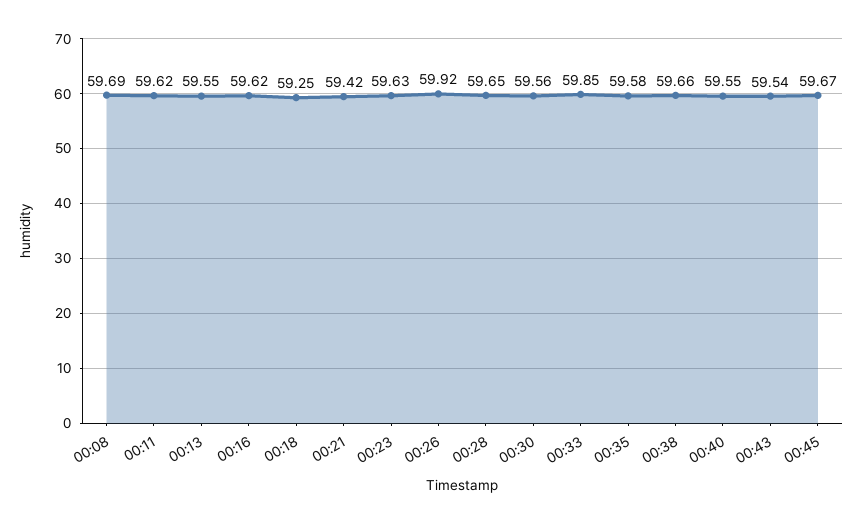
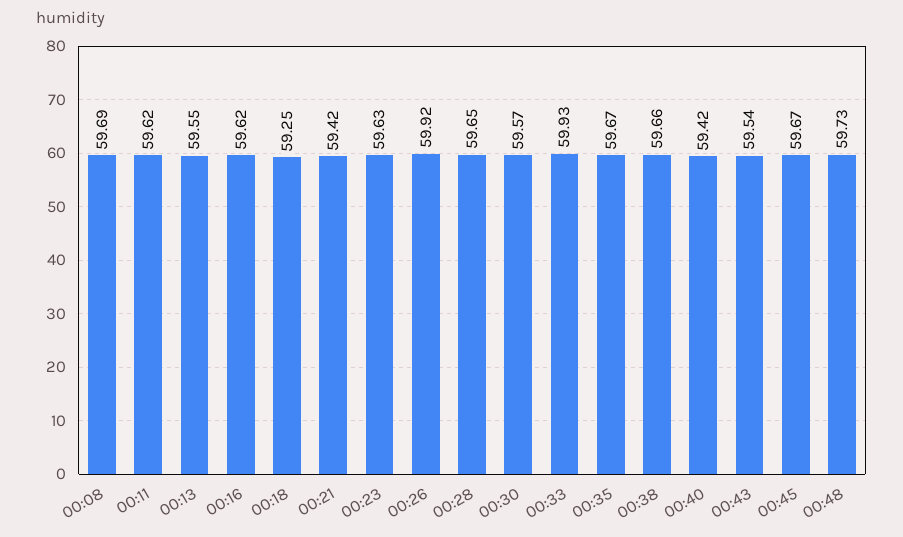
00:30: 59.56 -> 59.57
00:33: 59.85 -> 59.93
00:35: 59.58 -> 59.67
00:40: 59.55 -> 59.42
00:48: none -> 59.73

